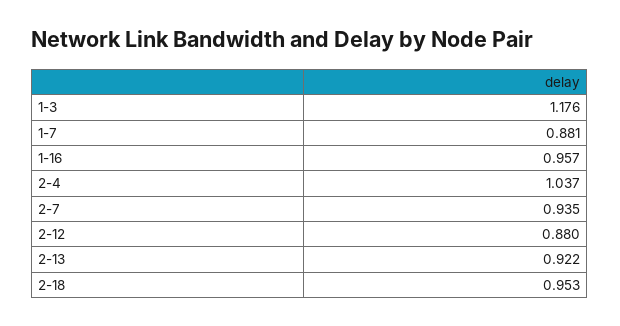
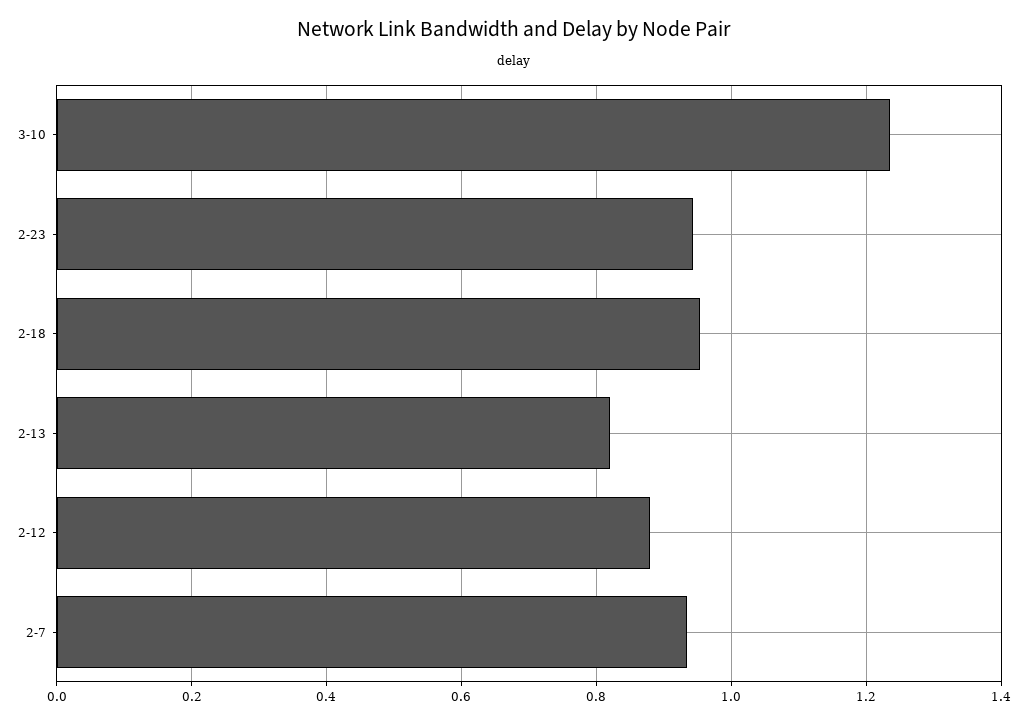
1-3: 1.176 -> none
1-7: 0.881 -> none
1-16: 0.957 -> none
2-4: 1.037 -> none
2-13: 0.922 -> 0.82
3-10: none -> 1.24
2-23: none -> 0.94

